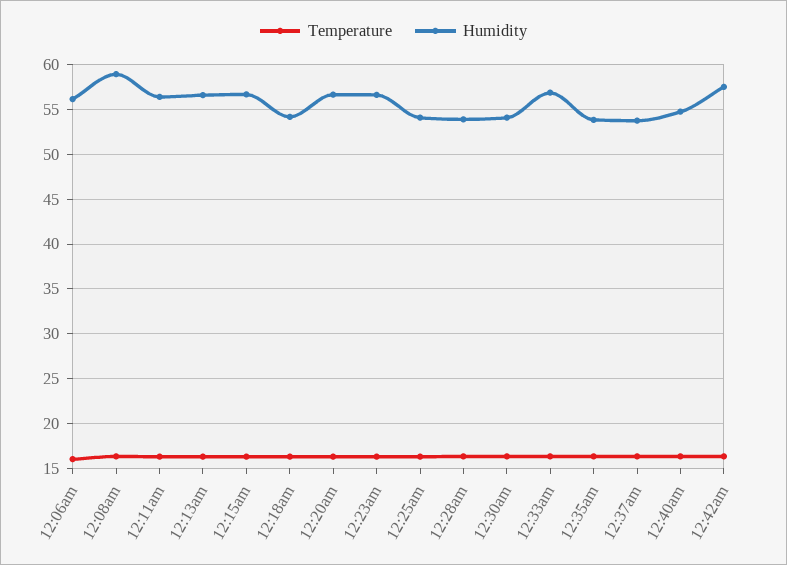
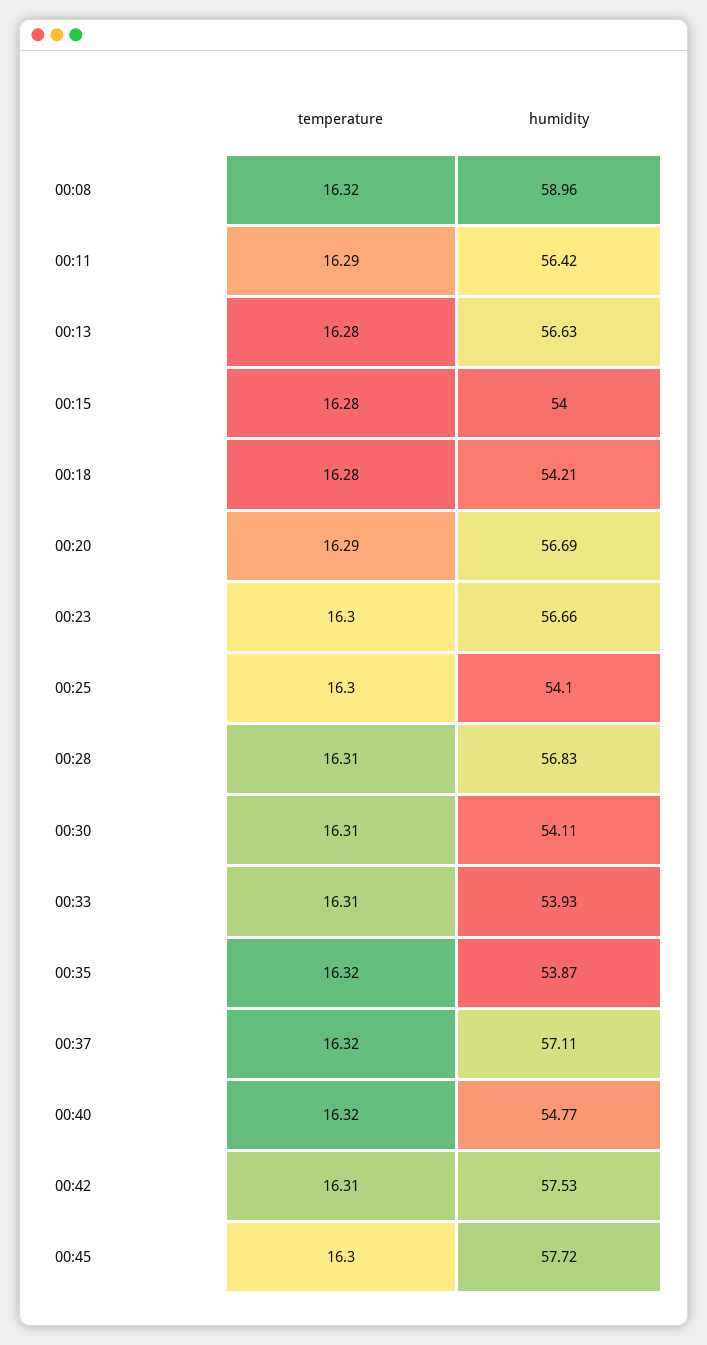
Temperature, 12:06am: 16 -> none
Humidity, 12:06am: 56 -> none
Humidity, 12:15am: 57 -> 54
Humidity, 12:28am: 54 -> 56.83
Humidity, 12:33am: 57 -> 53.93
Humidity, 12:37am: 54 -> 57.11
Temperature, 00:45: none -> 16.3
Humidity, 00:45: none -> 57.72

